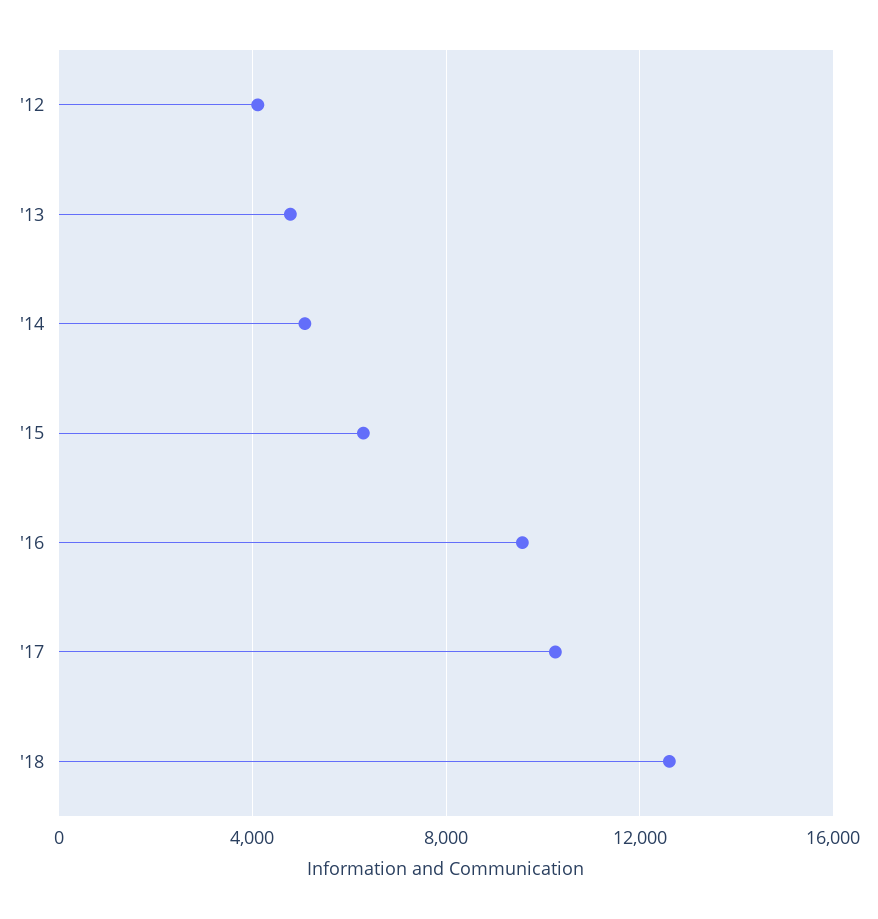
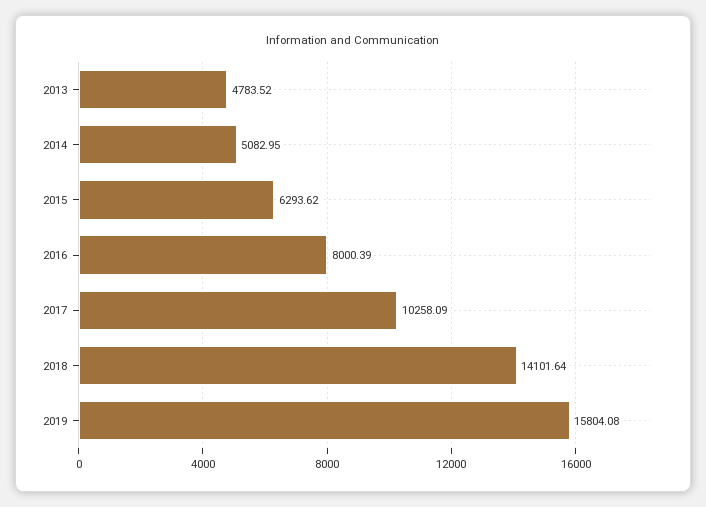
'12: 4000 -> none
'16: 9500 -> 8000.39
'18: 12500 -> 14101.64
2019: none -> 15804.08

